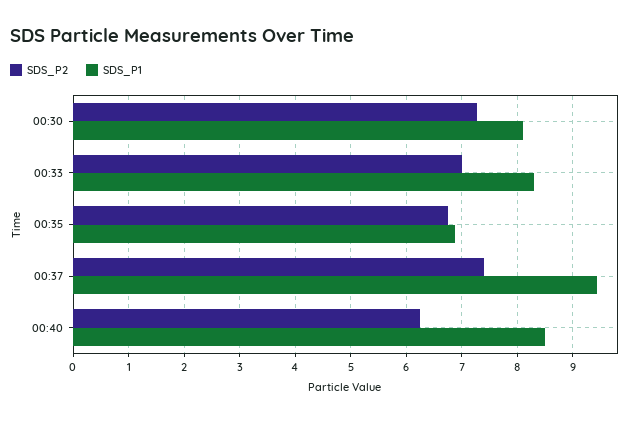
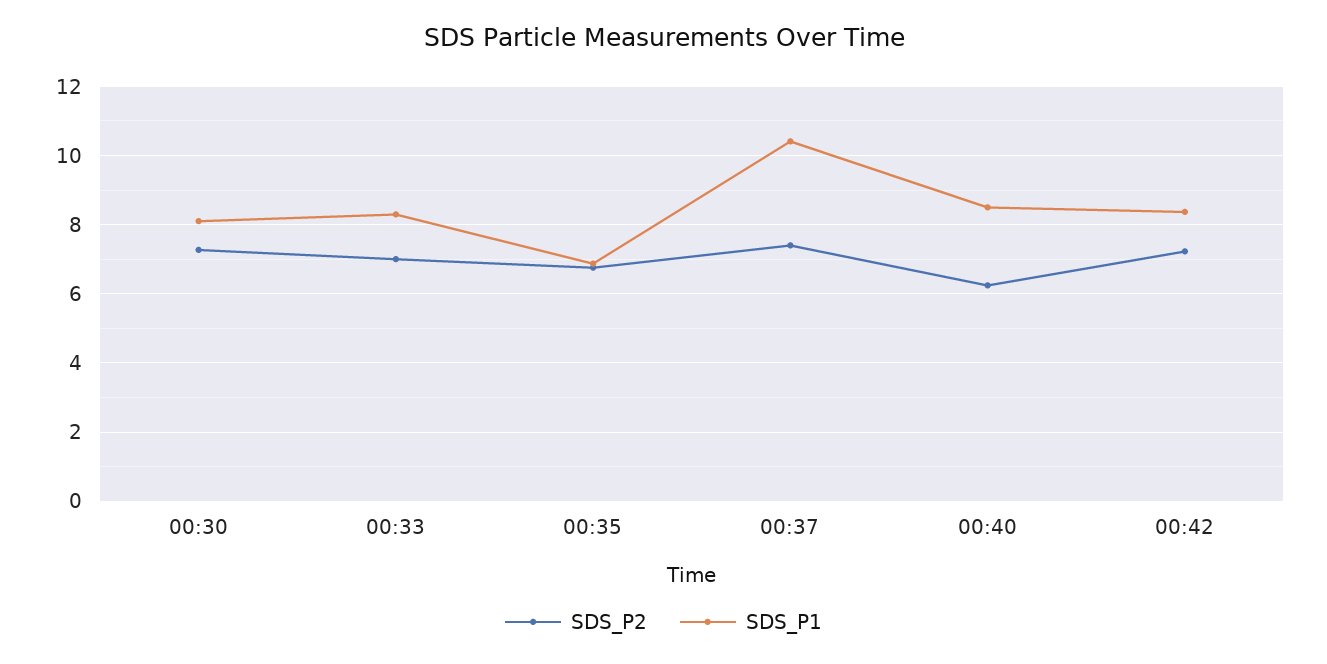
SDS_P1, 00:37: 9.4 -> 10.4
SDS_P2, 00:42: none -> 7.2
SDS_P1, 00:42: none -> 8.4

